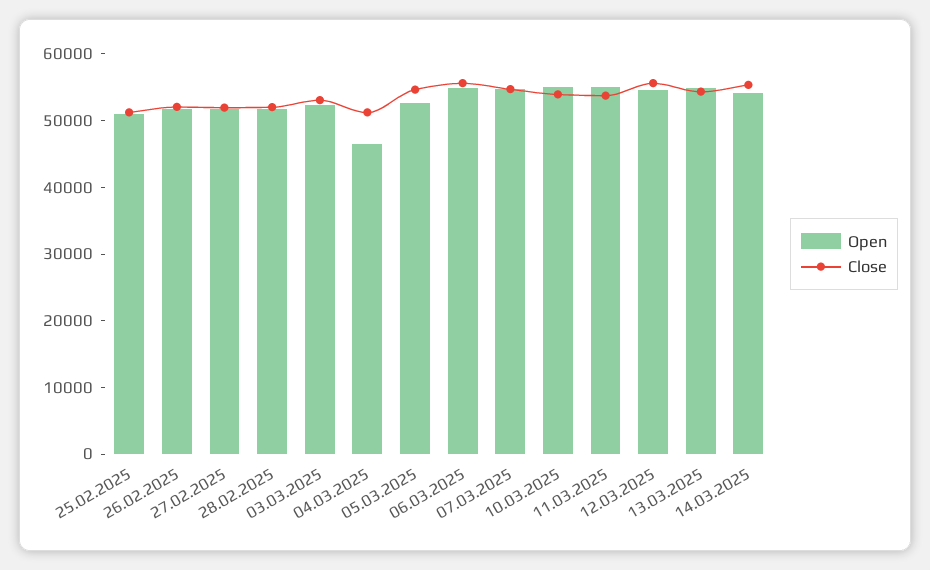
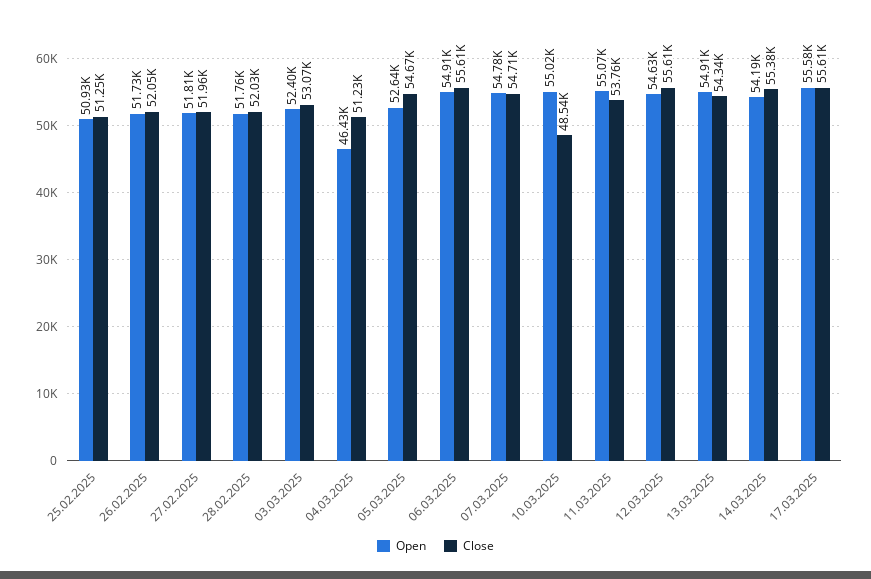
Close, 10.03.2025: 54000 -> 48540
Open, 17.03.2025: none -> 55580
Close, 17.03.2025: none -> 55610

